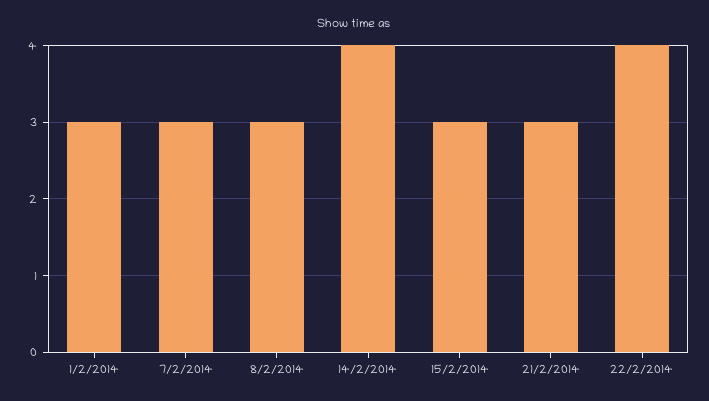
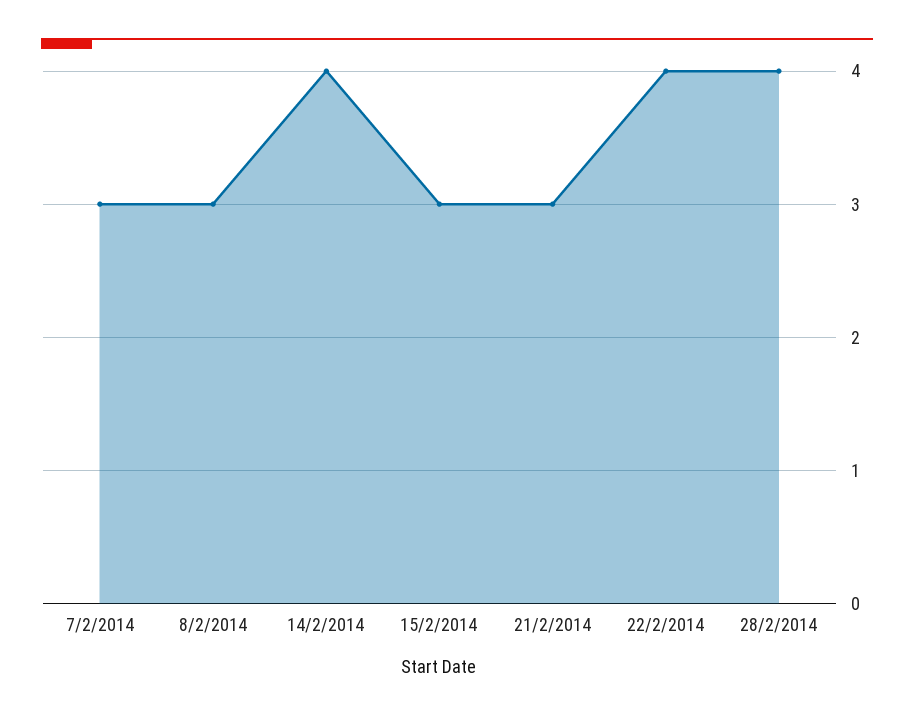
1/2/2014: 3 -> none
28/2/2014: none -> 4

